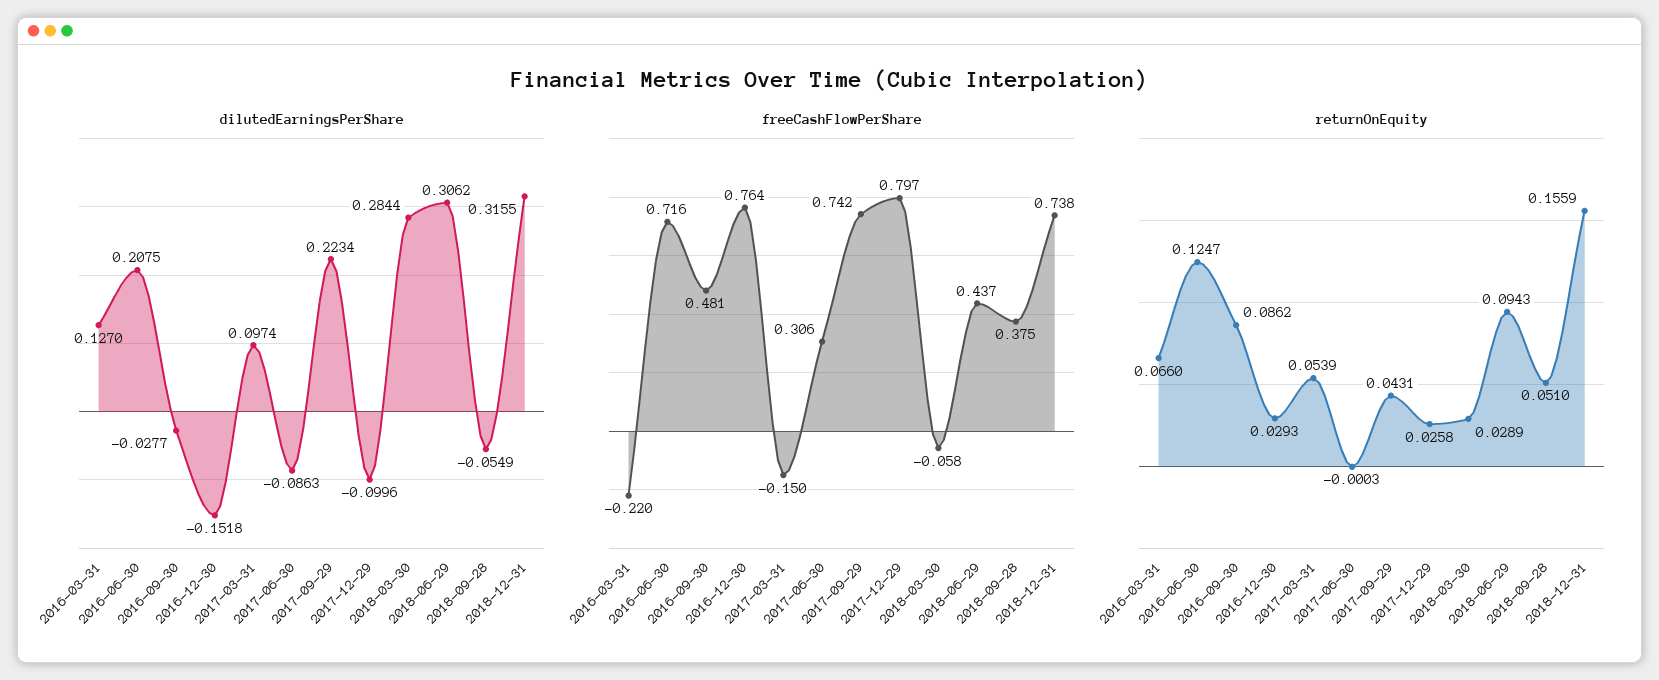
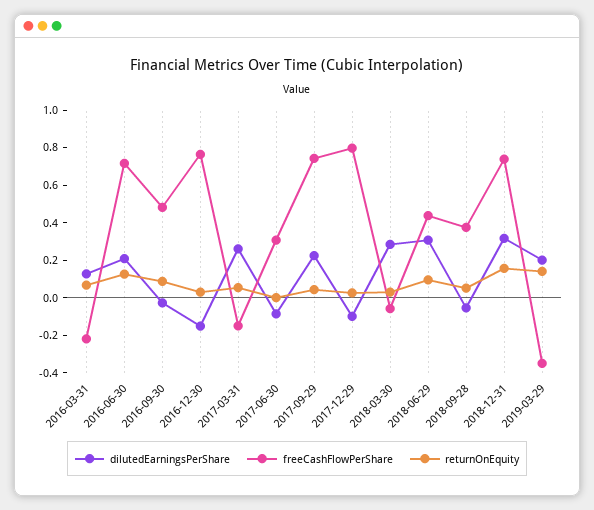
dilutedEarningsPerShare, 2017-03-31: 0.0974 -> 0.25
dilutedEarningsPerShare, 2019-03-29: none -> 0.2
freeCashFlowPerShare, 2019-03-29: none -> -0.35
returnOnEquity, 2019-03-29: none -> 0.15

